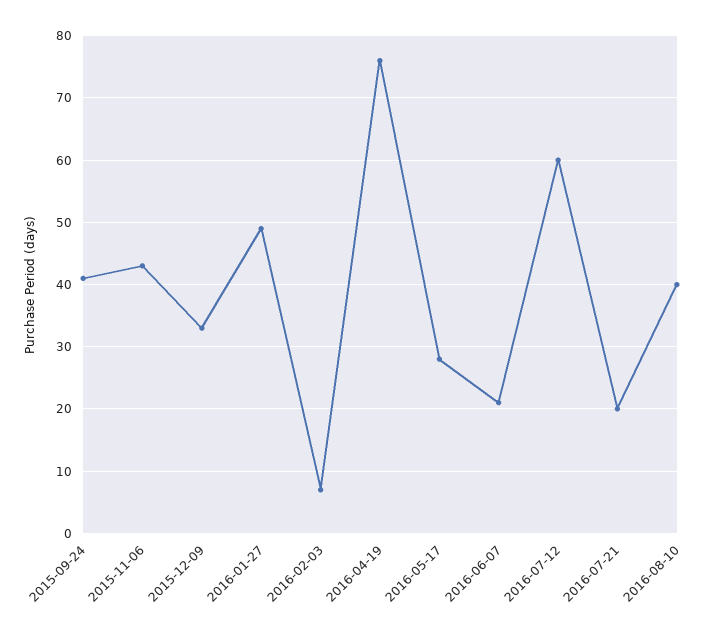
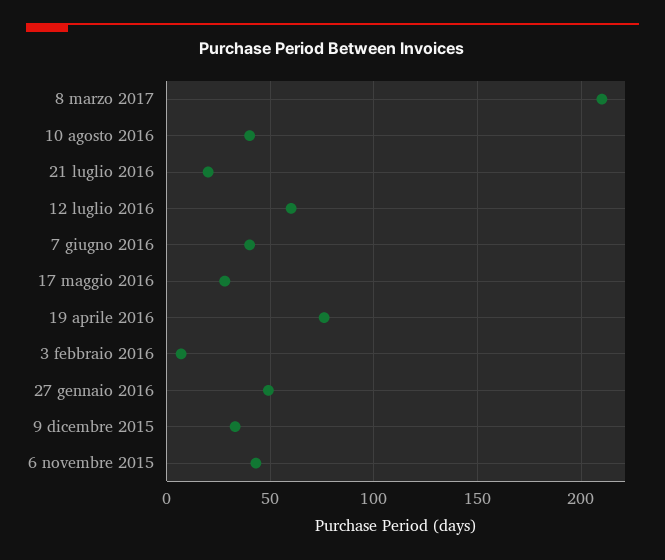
2015-09-24: 41 -> none
2016-06-07: 21 -> 40
8 marzo 2017: none -> 210

